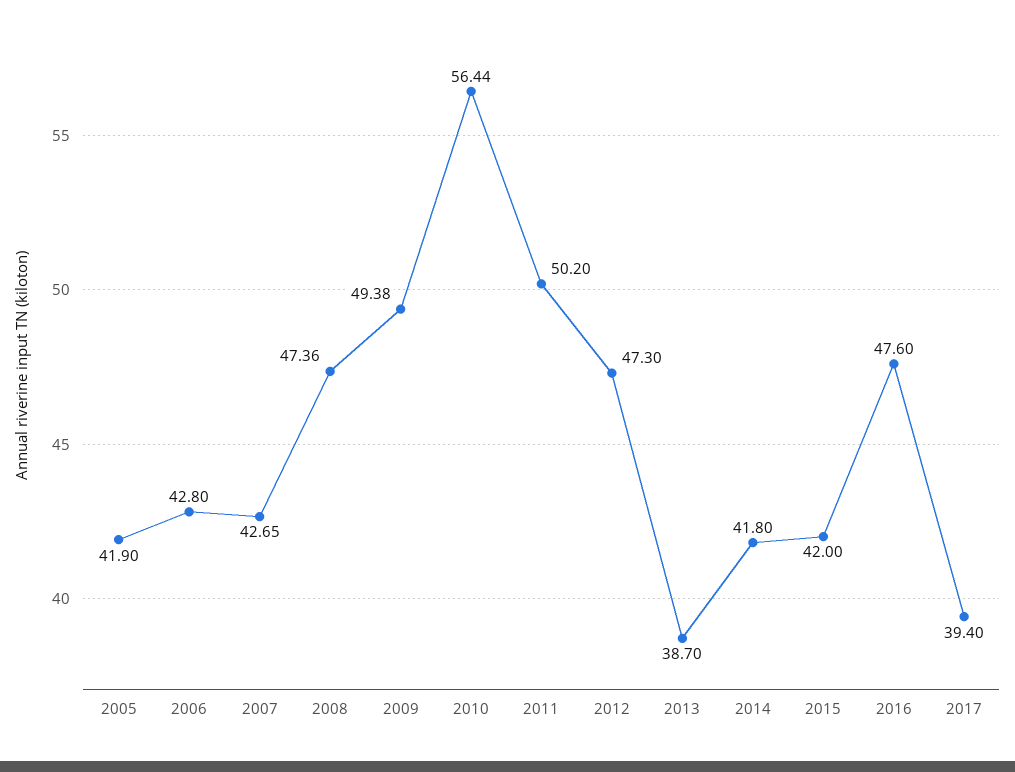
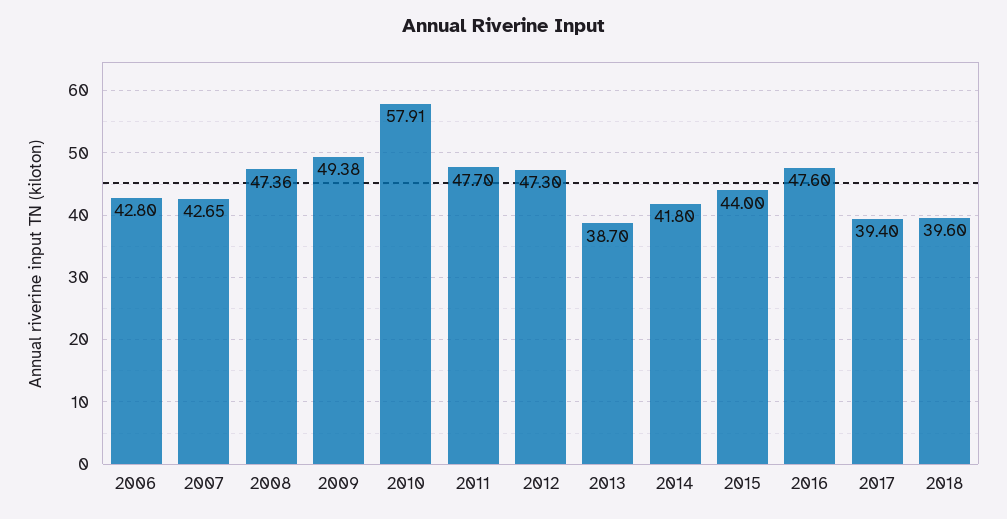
2005: 41.9 -> none
2010: 56.44 -> 57.91
2011: 50.2 -> 47.7
2015: 42 -> 44
2018: none -> 39.6

